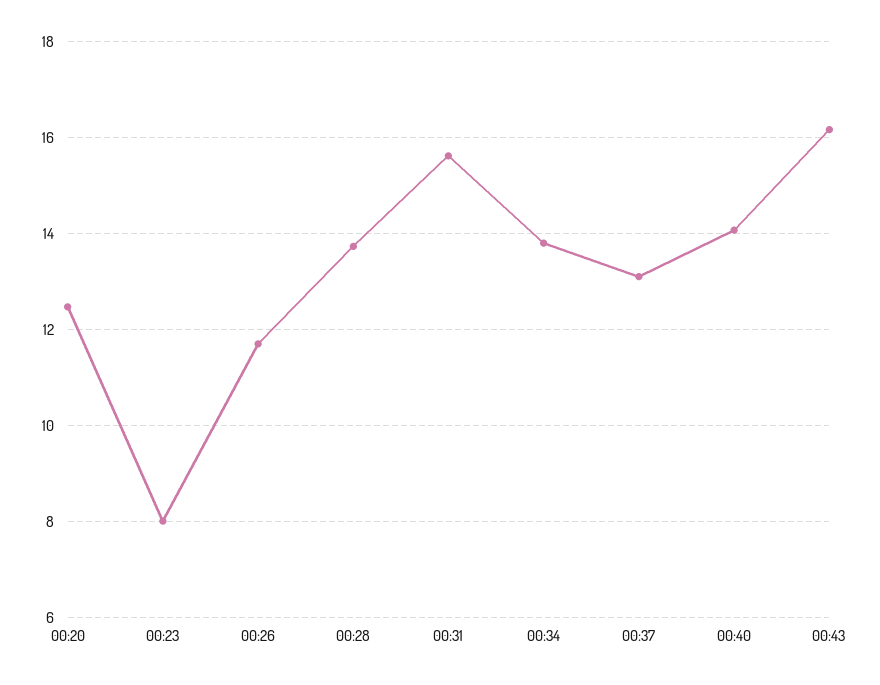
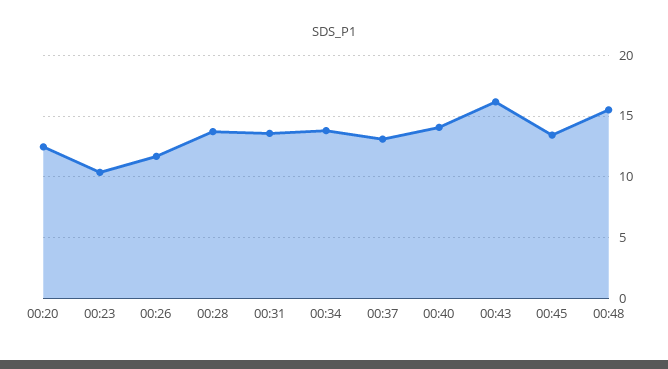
00:23: 8 -> 10.5
00:31: 15.6 -> 13.5
00:45: none -> 13.5
00:48: none -> 15.5

